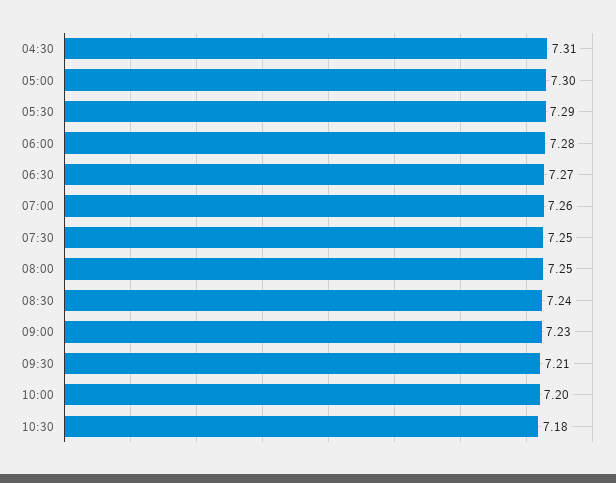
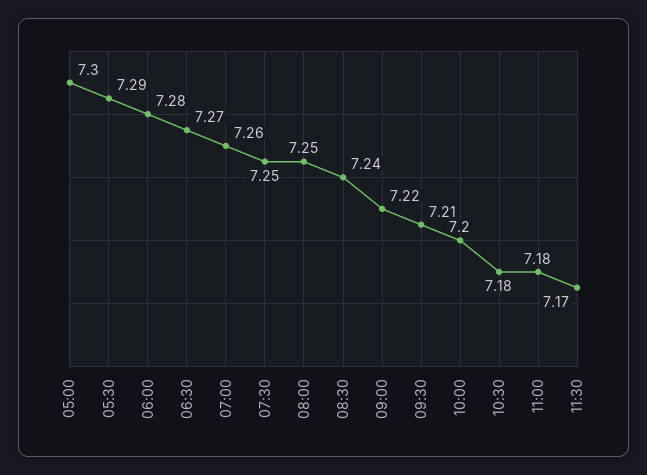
04:30: 7.31 -> none
09:00: 7.23 -> 7.22
11:00: none -> 7.18
11:30: none -> 7.17

